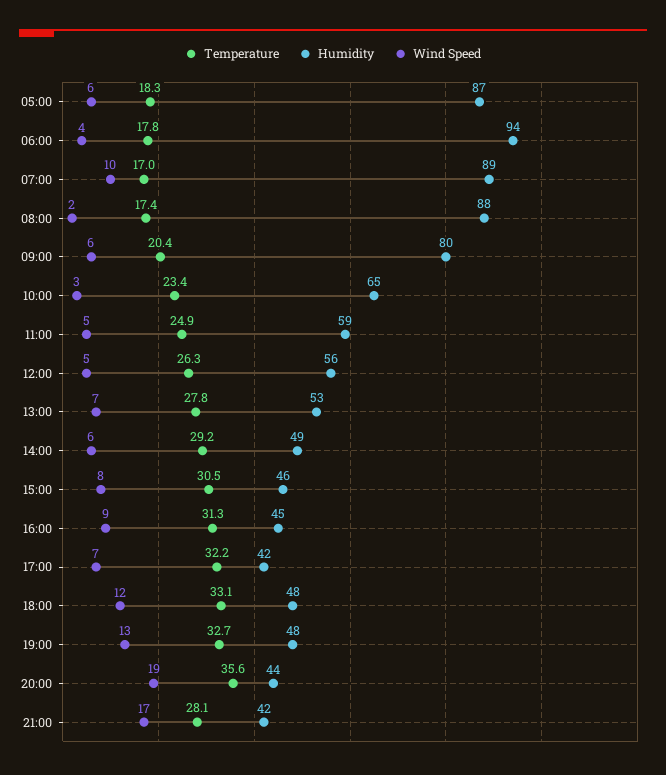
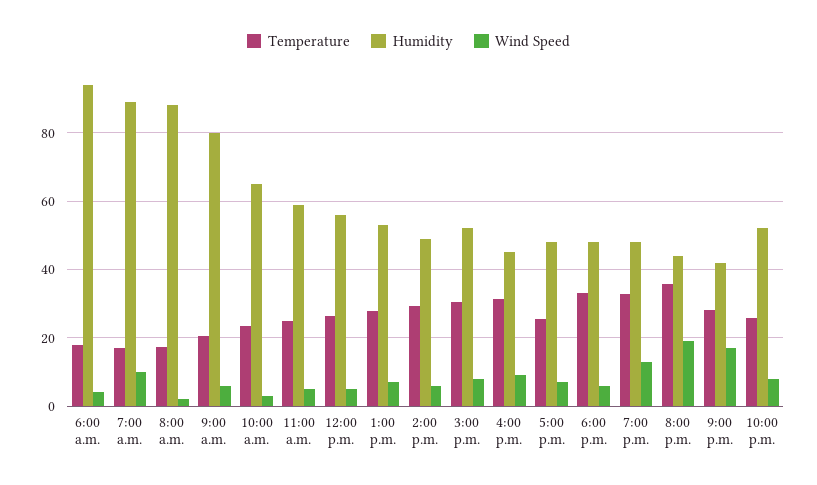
Temperature, 05:00: 18.3 -> none
Humidity, 05:00: 87 -> none
Wind Speed, 05:00: 6 -> none
Humidity, 15:00: 46 -> 52
Temperature, 17:00: 32.2 -> 26
Humidity, 17:00: 42 -> 48
Wind Speed, 18:00: 12 -> 6
Temperature, 10:00 p.m.: none -> 26
Humidity, 10:00 p.m.: none -> 52
Wind Speed, 10:00 p.m.: none -> 8

